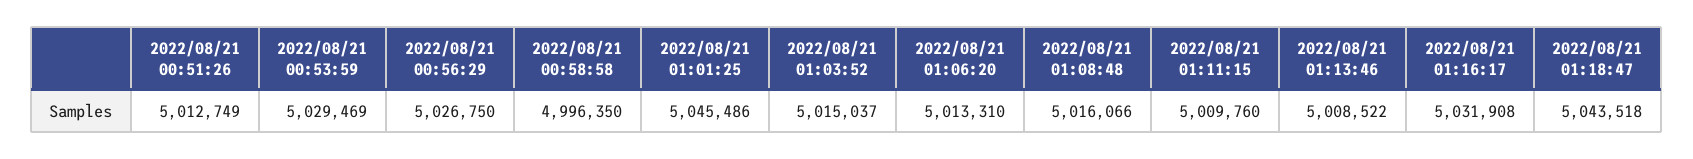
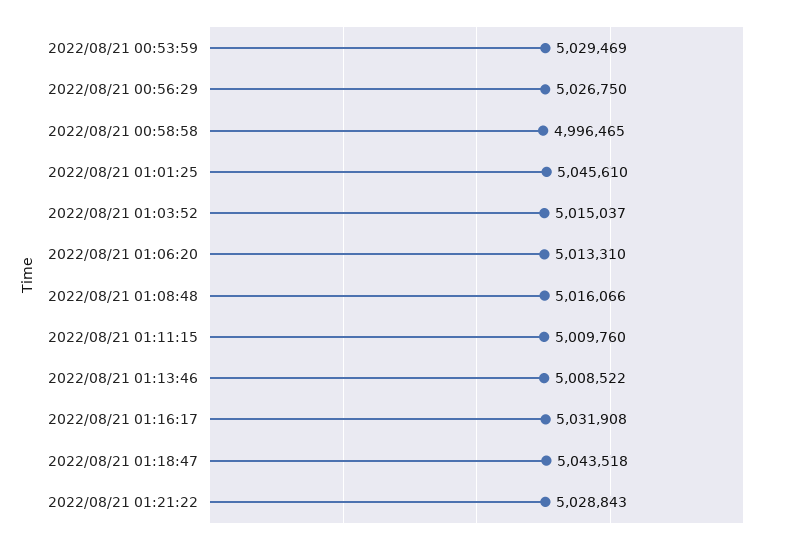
2022/08/21 00:51:26: 5012749 -> none
2022/08/21 00:58:58: 4996350 -> 4996465
2022/08/21 01:01:25: 5045486 -> 5045610
2022/08/21 01:21:22: none -> 5028843

